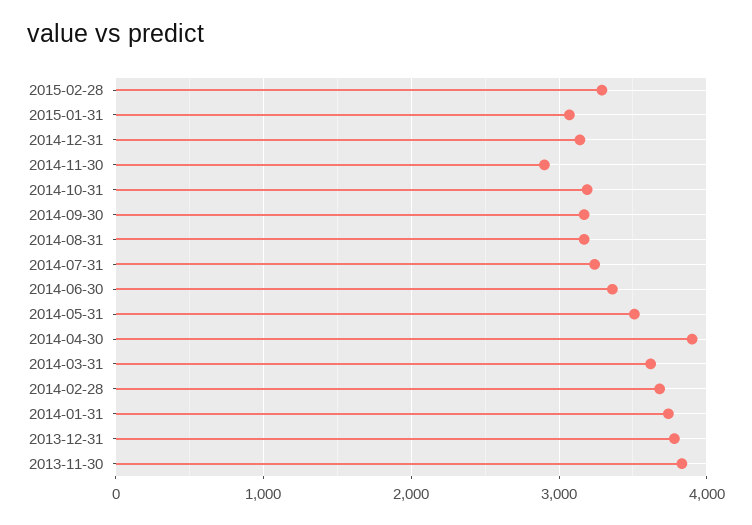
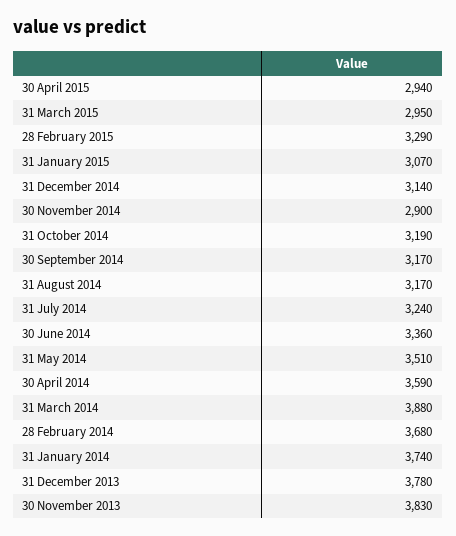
2014-04-30: 3900 -> 3590
2014-03-31: 3600 -> 3880
30 April 2015: none -> 2940
31 March 2015: none -> 2950

